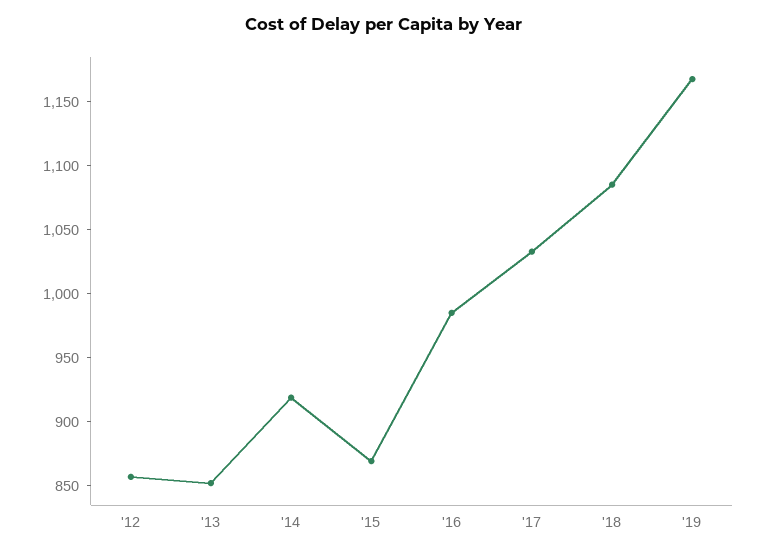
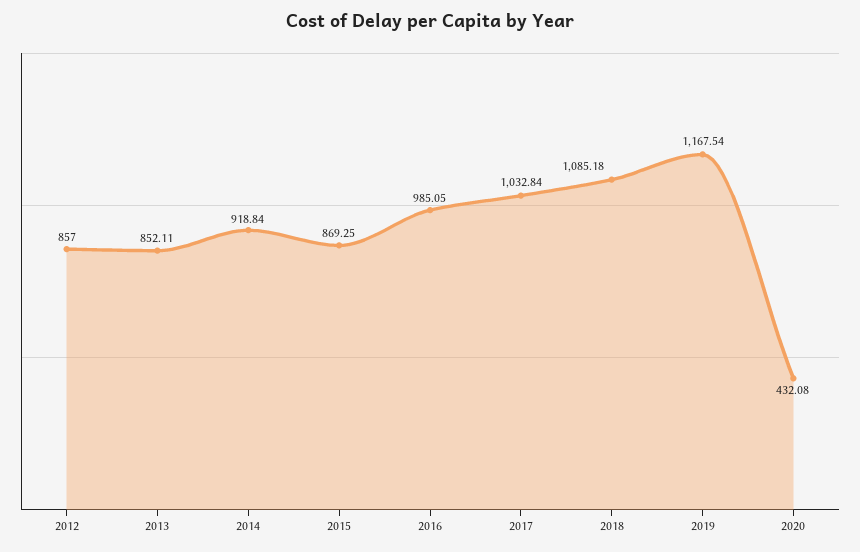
2020: none -> 432.08

